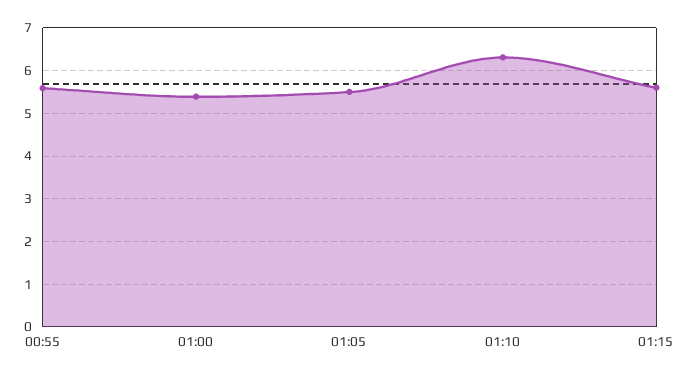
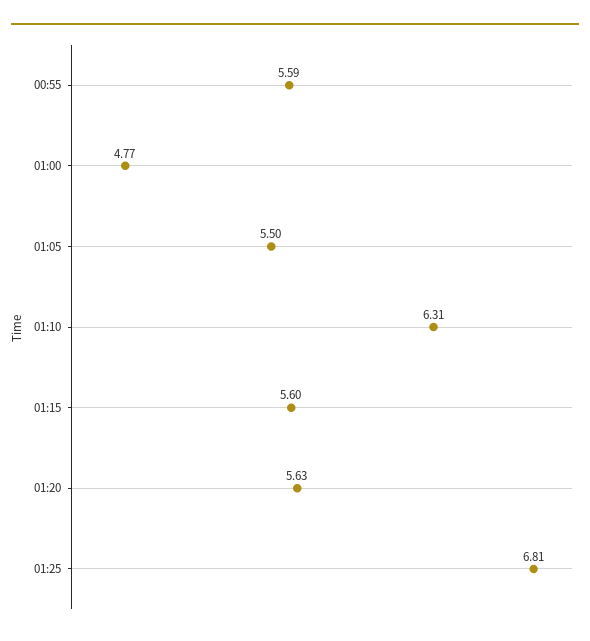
01:00: 5.4 -> 4.77
01:20: none -> 5.63
01:25: none -> 6.81

